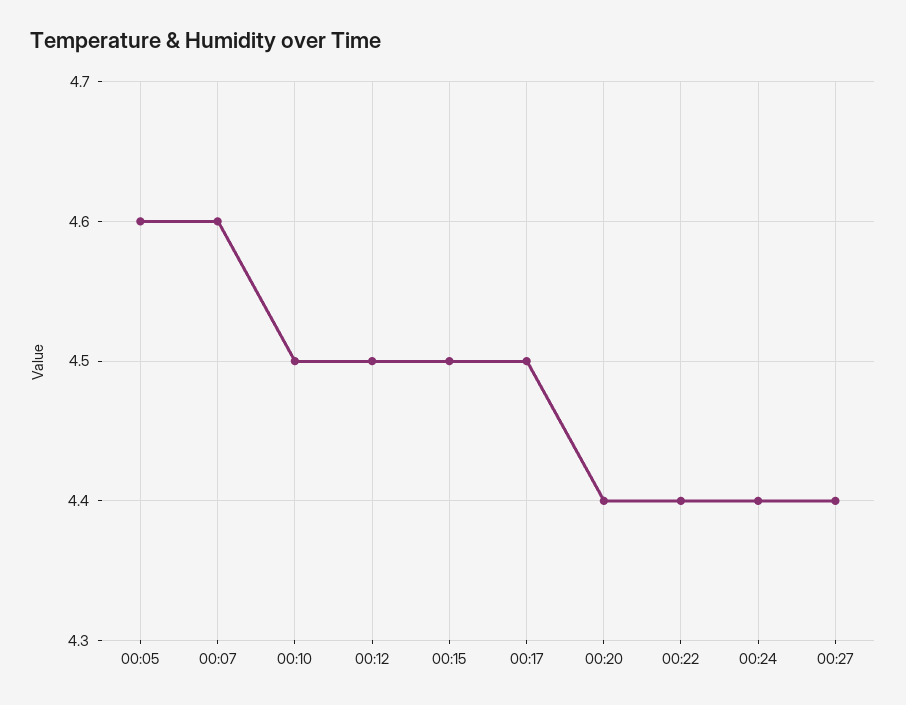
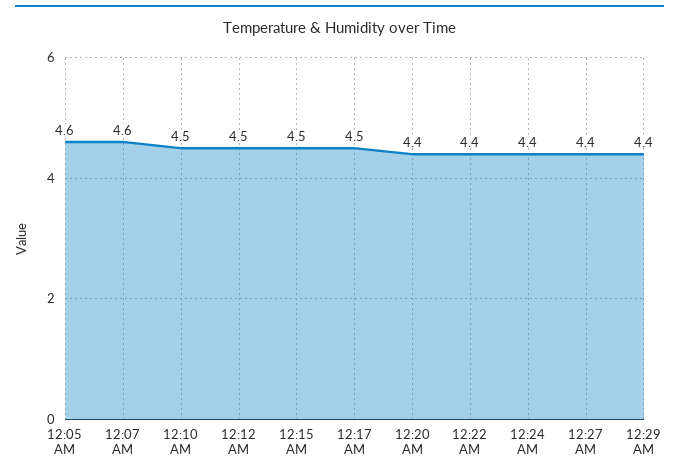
12:29 AM: none -> 4.4

